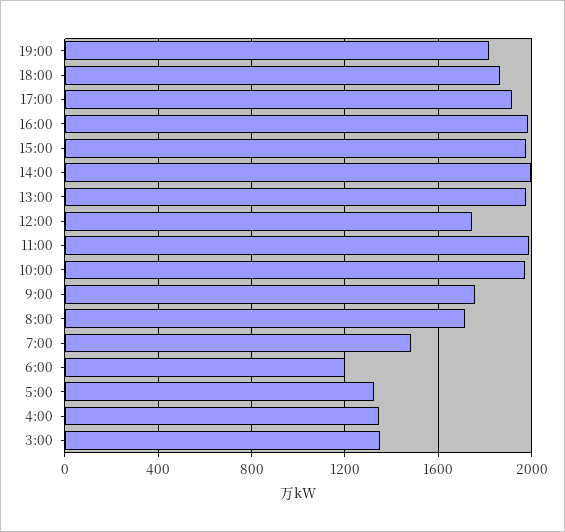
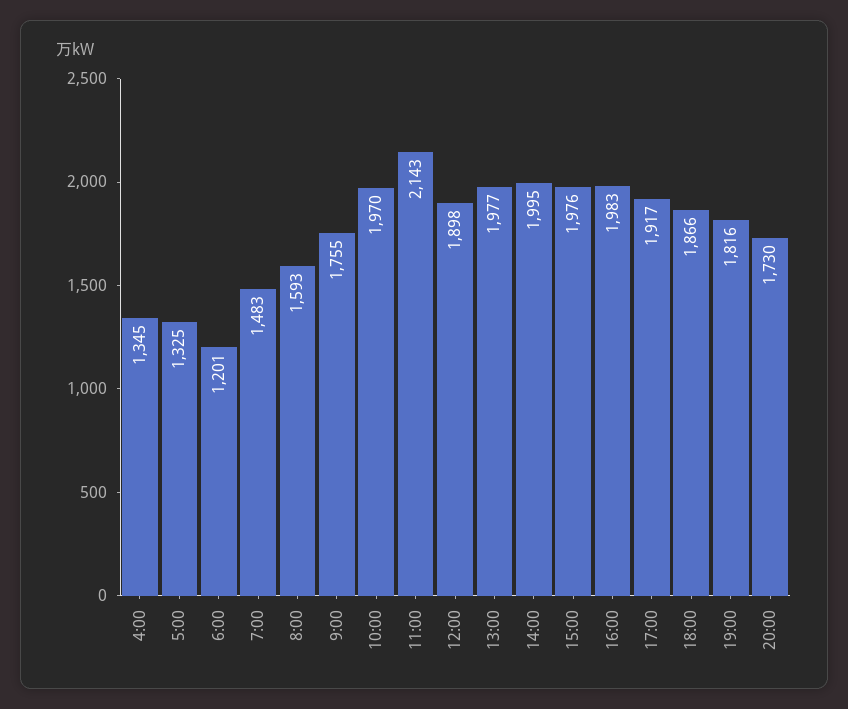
12:00: 1750 -> 1898
11:00: 2000 -> 2143
8:00: 1700 -> 1593
3:00: 1350 -> none
20:00: none -> 1730

